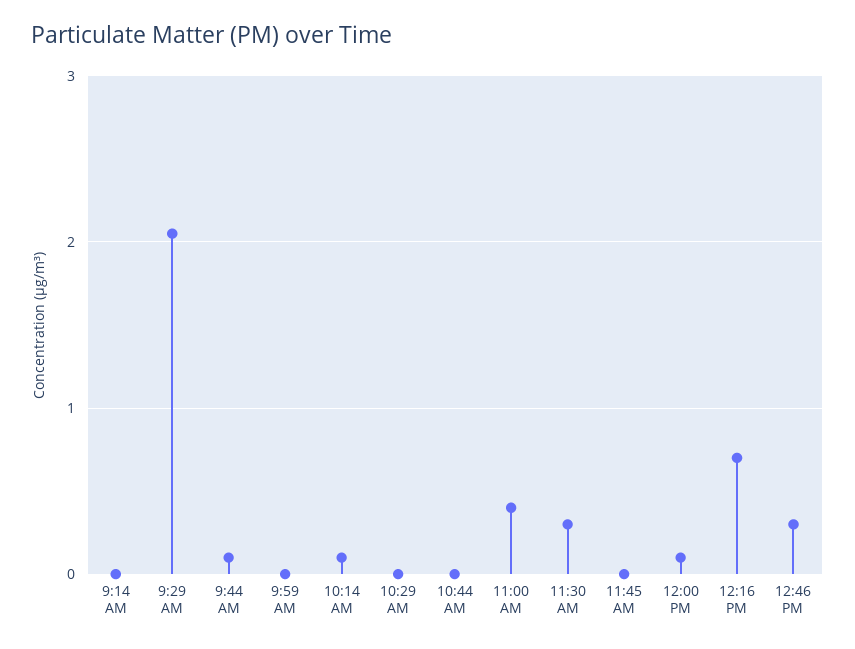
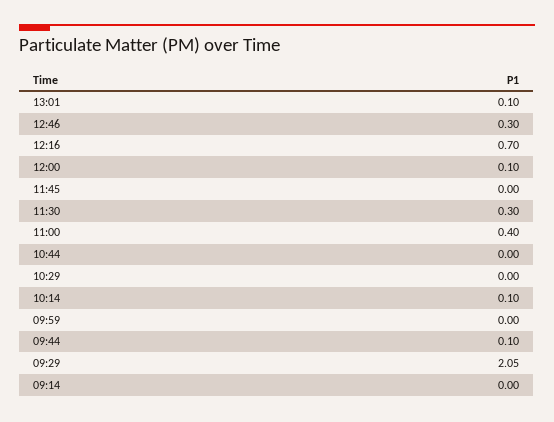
13:01: none -> 0.1

